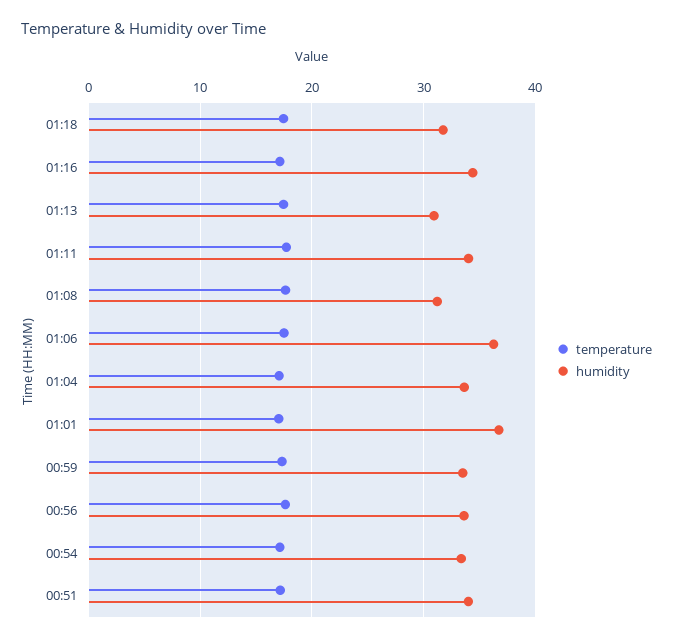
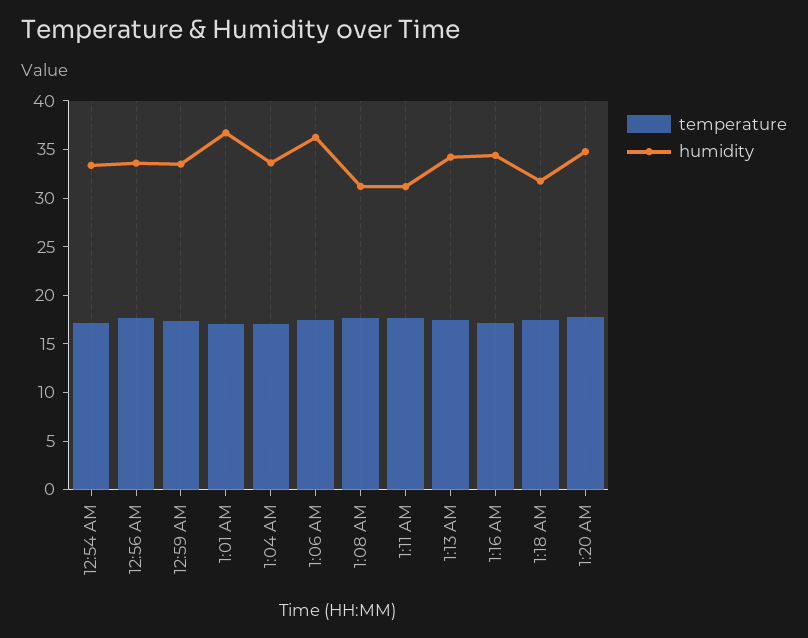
humidity, 01:13: 31 -> 34
humidity, 01:11: 34 -> 31
temperature, 00:51: 17 -> none
humidity, 00:51: 34 -> none
temperature, 1:20 AM: none -> 18
humidity, 1:20 AM: none -> 35

